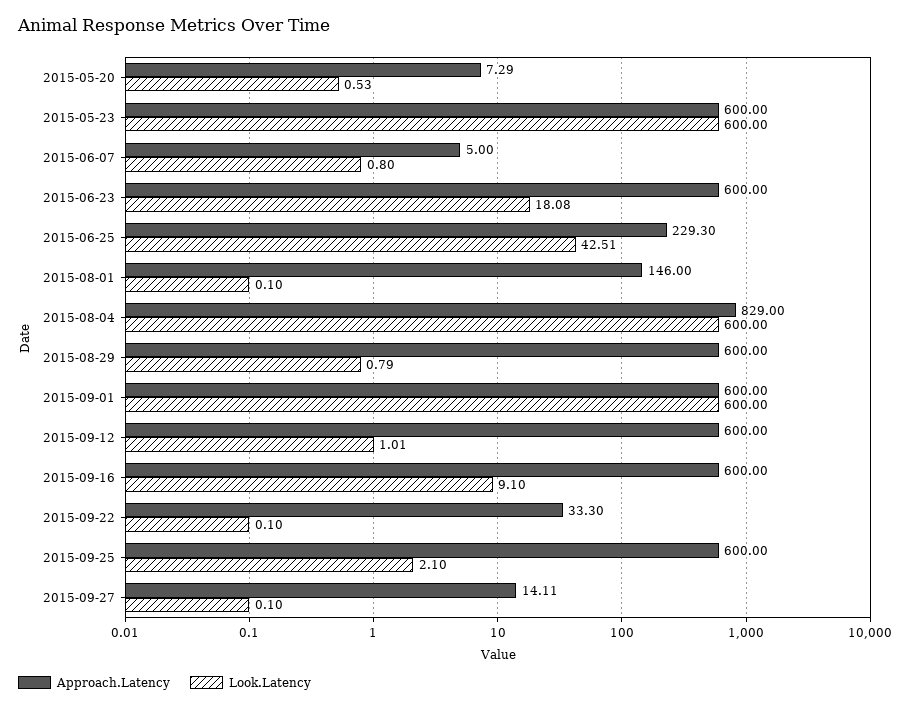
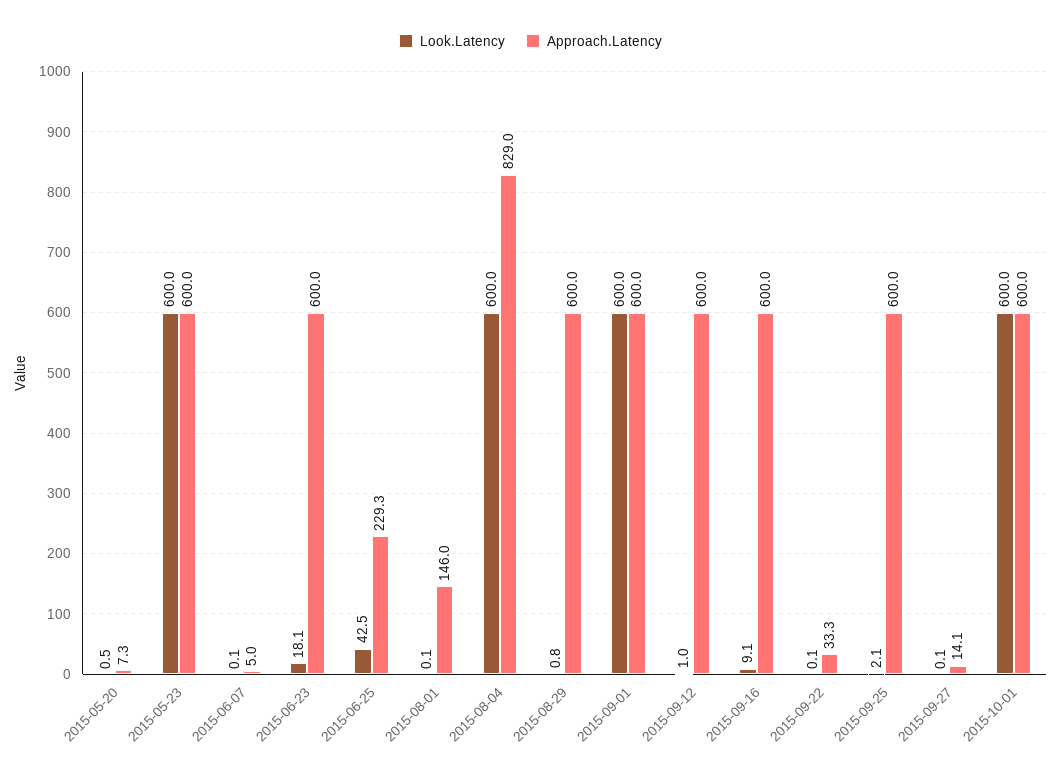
Look.Latency, 2015-06-07: 0.8 -> 0.1
Look.Latency, 2015-10-01: none -> 600
Approach.Latency, 2015-10-01: none -> 600

